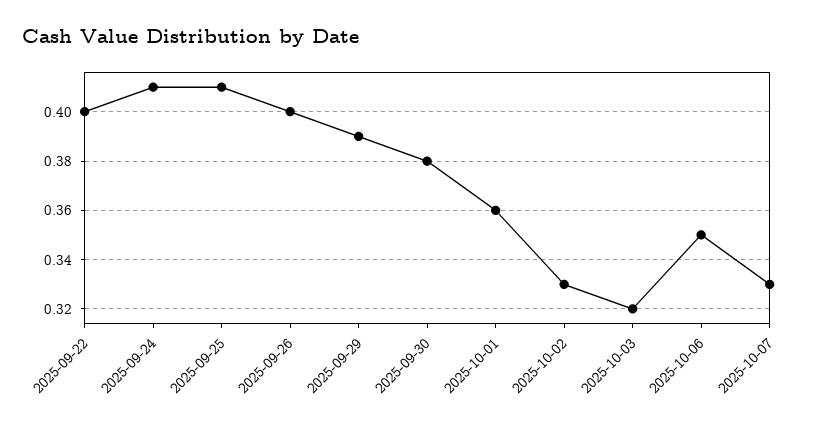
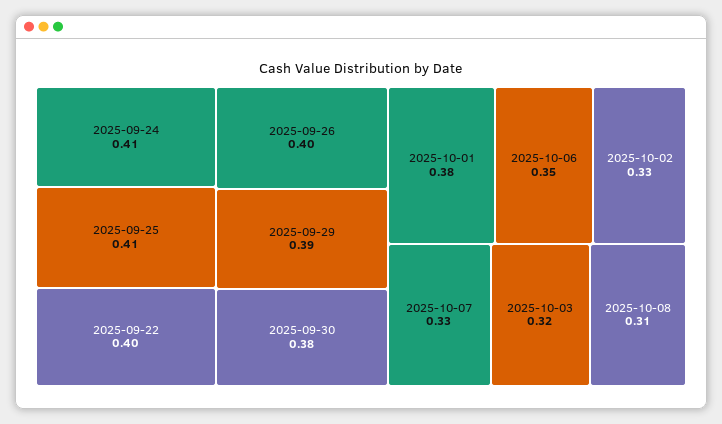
2025-10-01: 0.36 -> 0.38
2025-10-08: none -> 0.31

